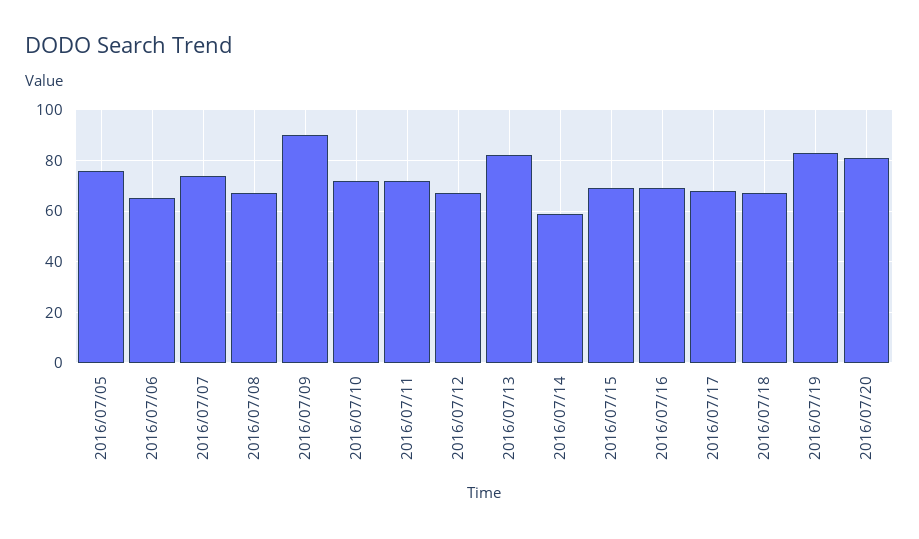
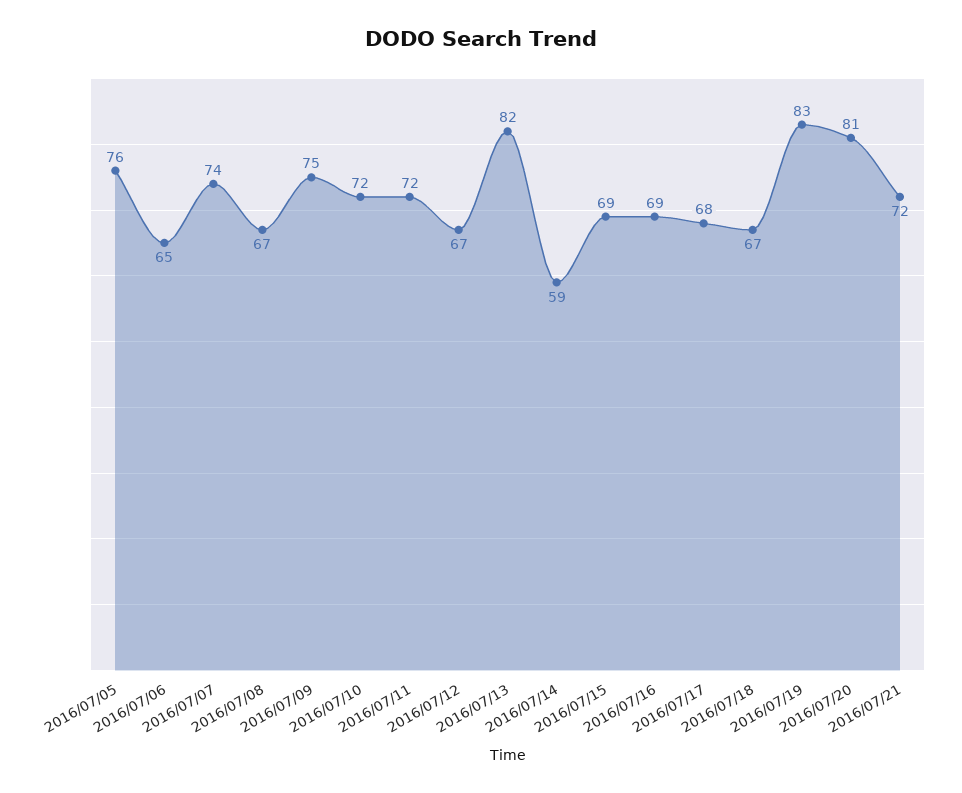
2016/07/09: 90 -> 75
2016/07/21: none -> 72

